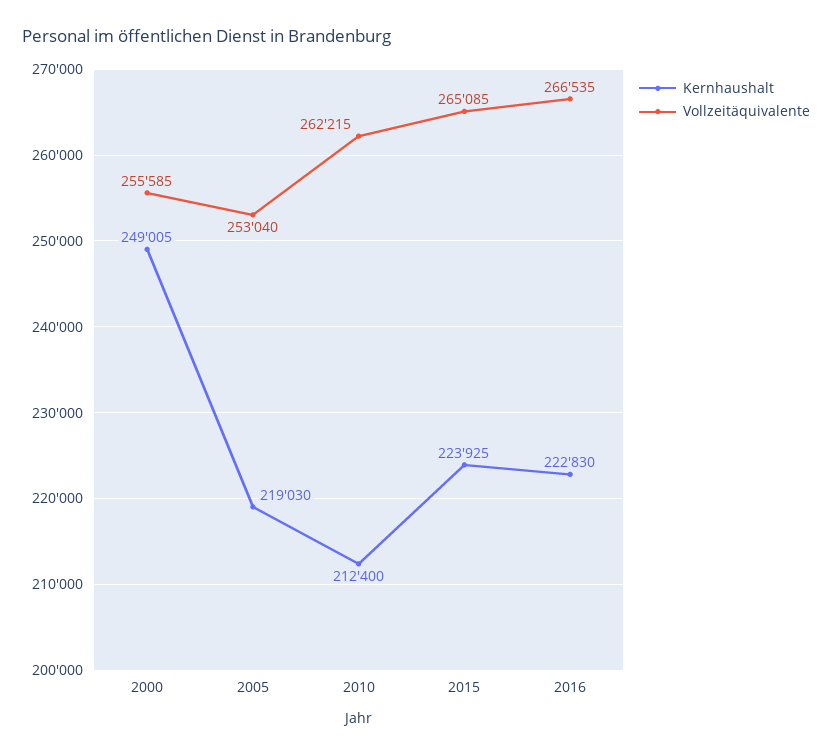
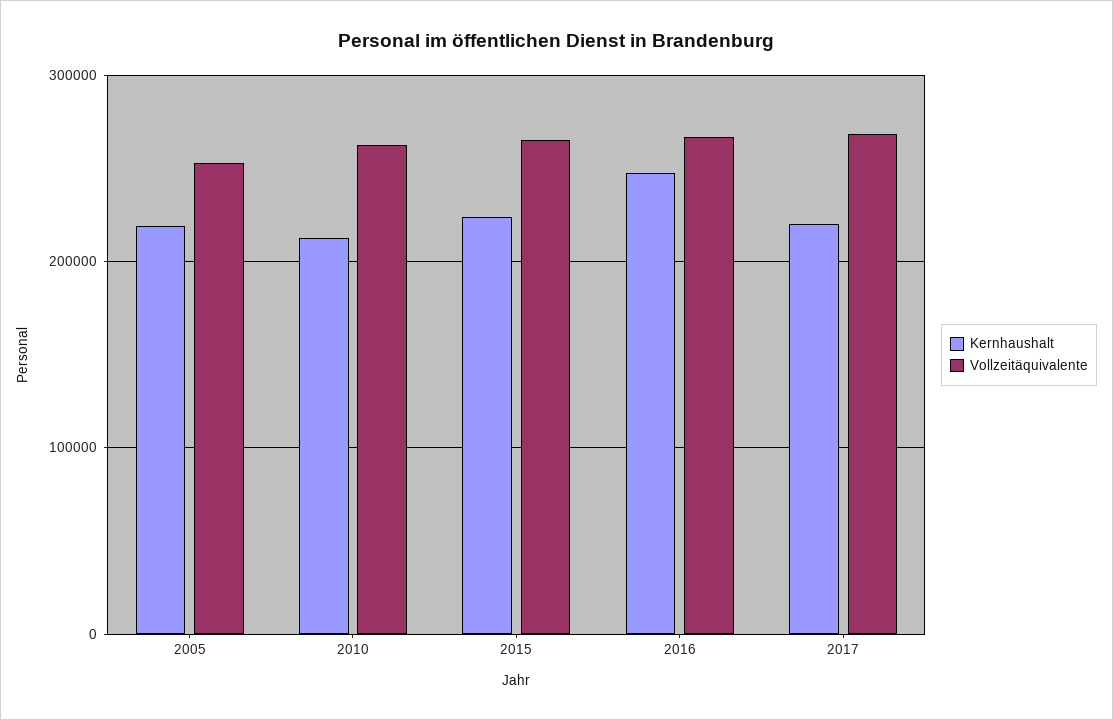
Kernhaushalt, 2000: 249005 -> none
Vollzeitäquivalente, 2000: 255585 -> none
Kernhaushalt, 2016: 222830 -> 250000
Kernhaushalt, 2017: none -> 220000
Vollzeitäquivalente, 2017: none -> 270000

